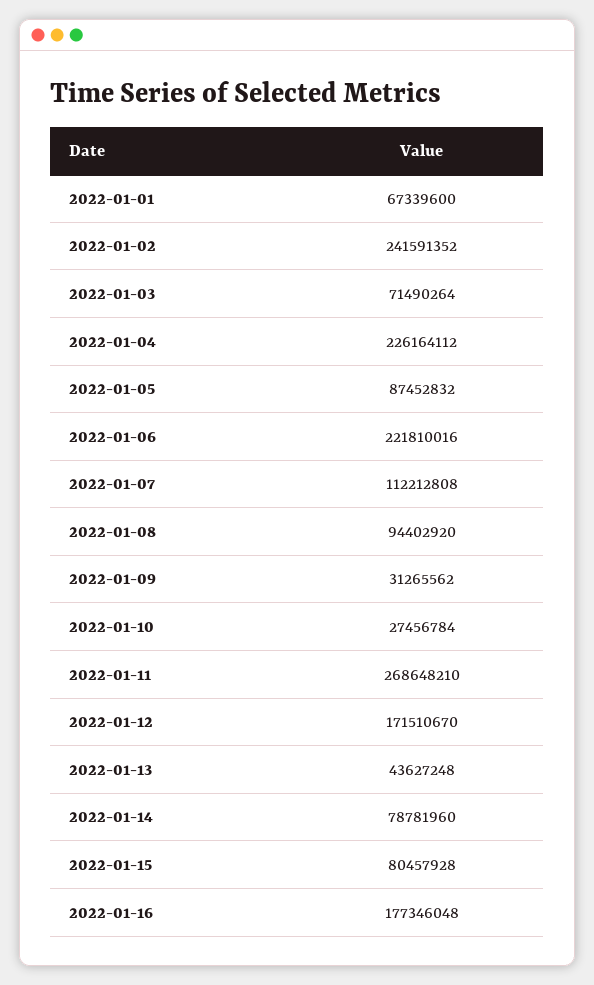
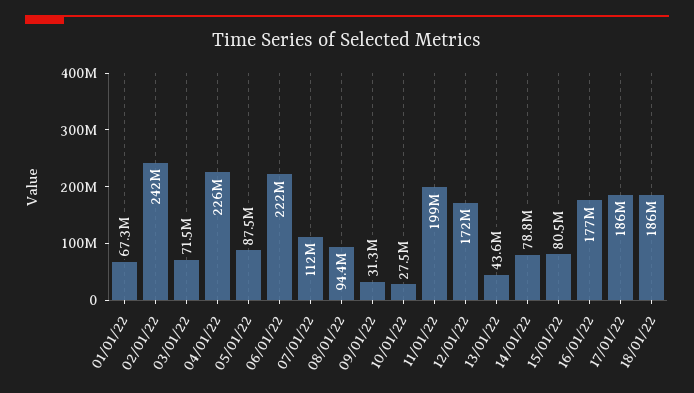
2022-01-11: 268648210 -> 199000000
17/01/22: none -> 186000000
18/01/22: none -> 186000000

